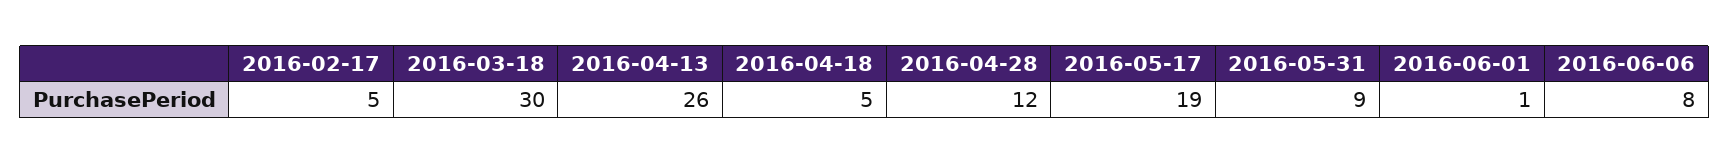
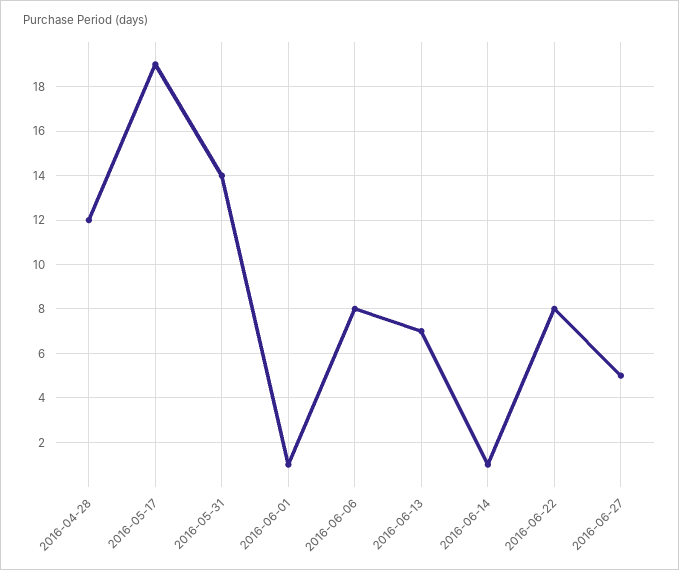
2016-02-17: 5 -> none
2016-03-18: 30 -> none
2016-04-13: 26 -> none
2016-04-18: 5 -> none
2016-05-31: 9 -> 14
2016-06-13: none -> 7
2016-06-14: none -> 1
2016-06-22: none -> 8
2016-06-27: none -> 5

